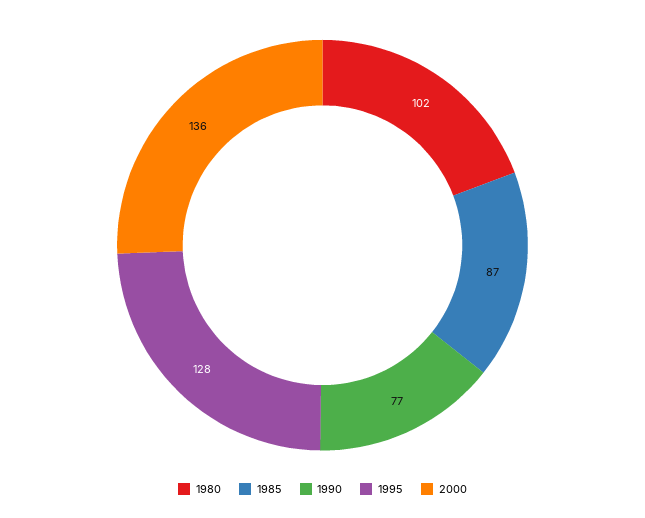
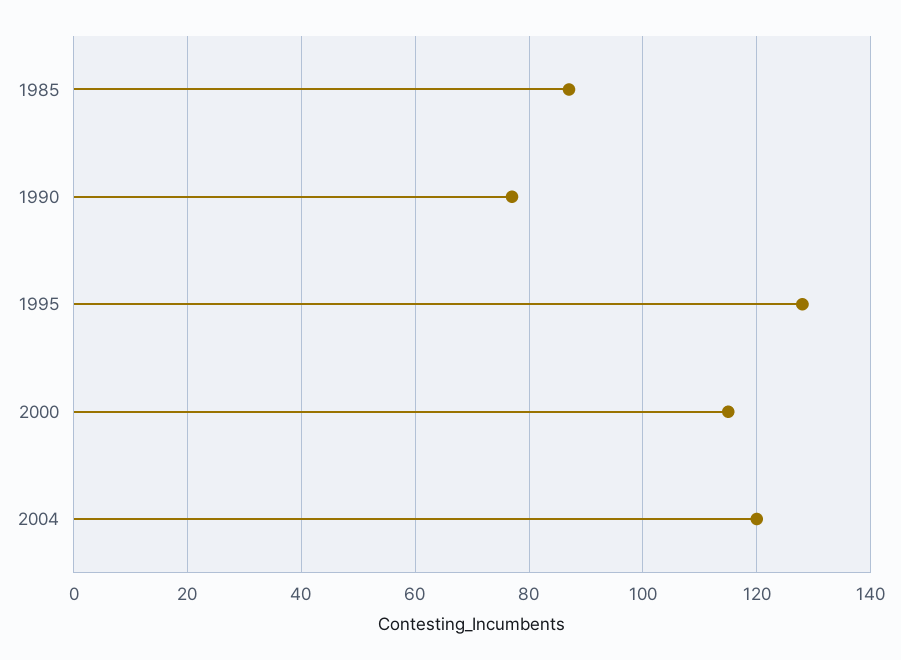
1980: 102 -> none
2000: 136 -> 115
2004: none -> 120

